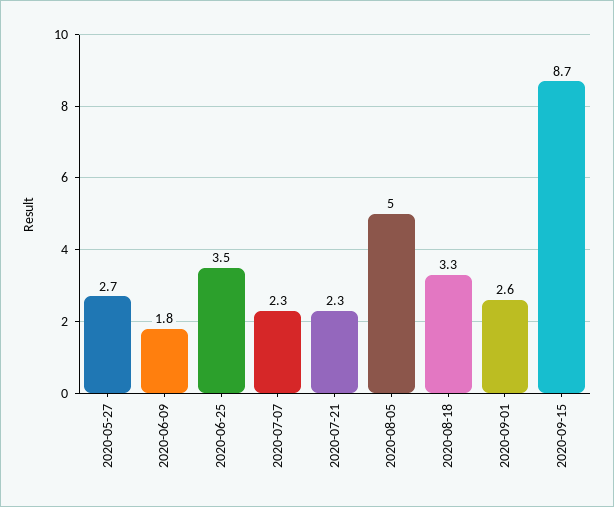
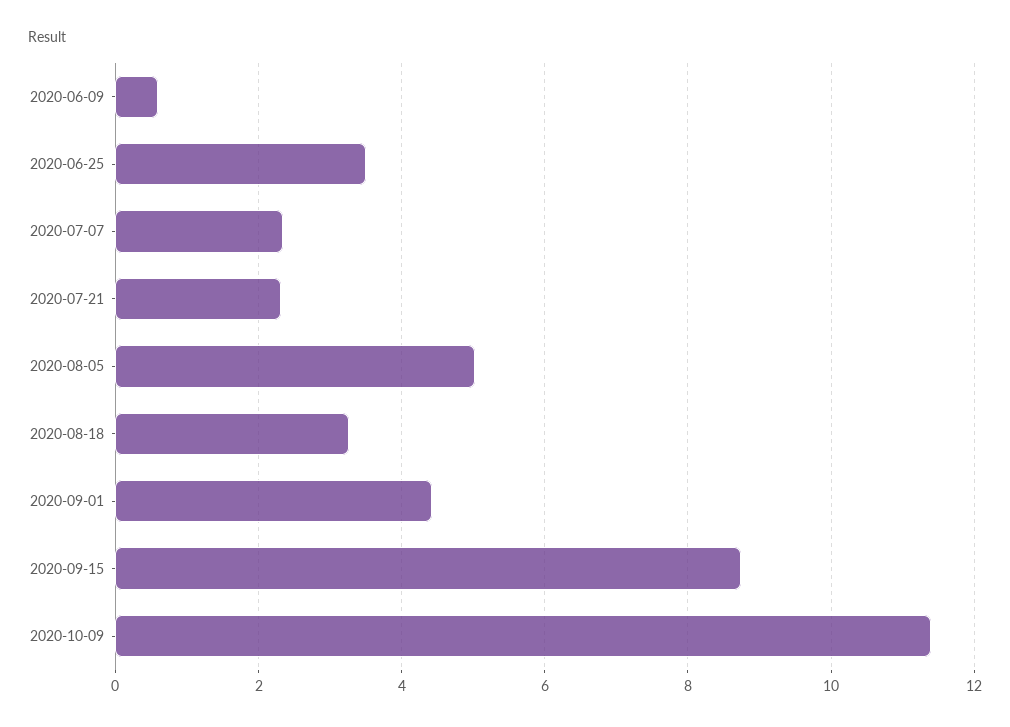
2020-05-27: 2.7 -> none
2020-06-09: 1.8 -> 0.6
2020-09-01: 2.6 -> 4.4
2020-10-09: none -> 11.4

